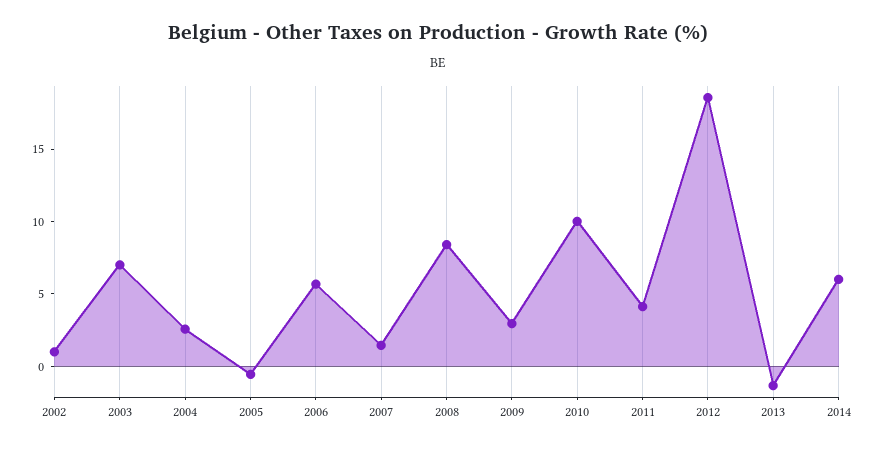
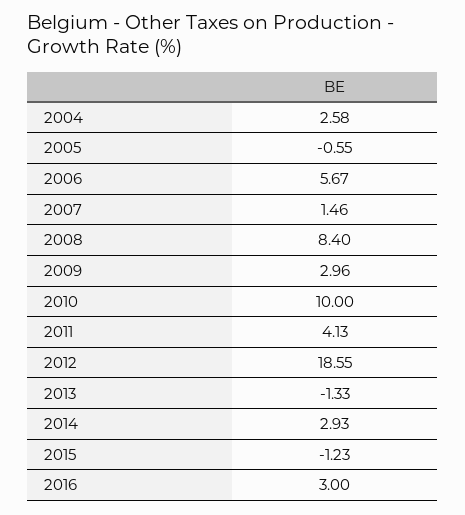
2002: 1 -> none
2003: 7 -> none
2014: 6 -> 2.93
2015: none -> -1.23
2016: none -> 3

